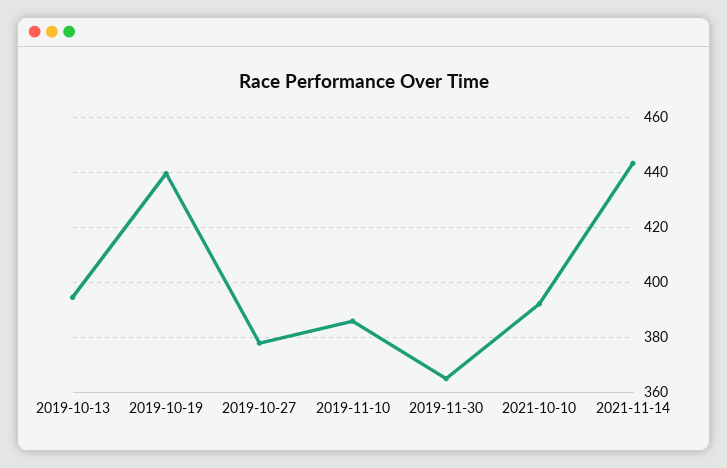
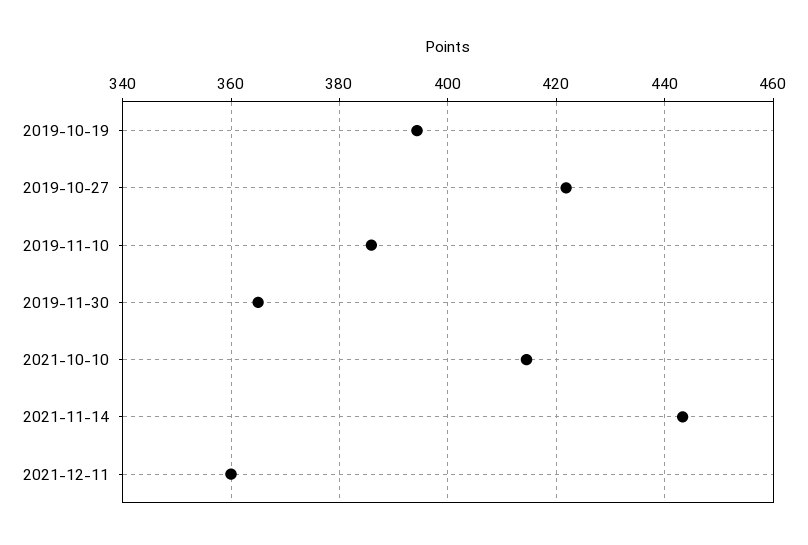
2019-10-13: 395 -> none
2019-10-19: 440 -> 394
2019-10-27: 377.5 -> 422
2021-10-10: 392.5 -> 414
2021-12-11: none -> 360

